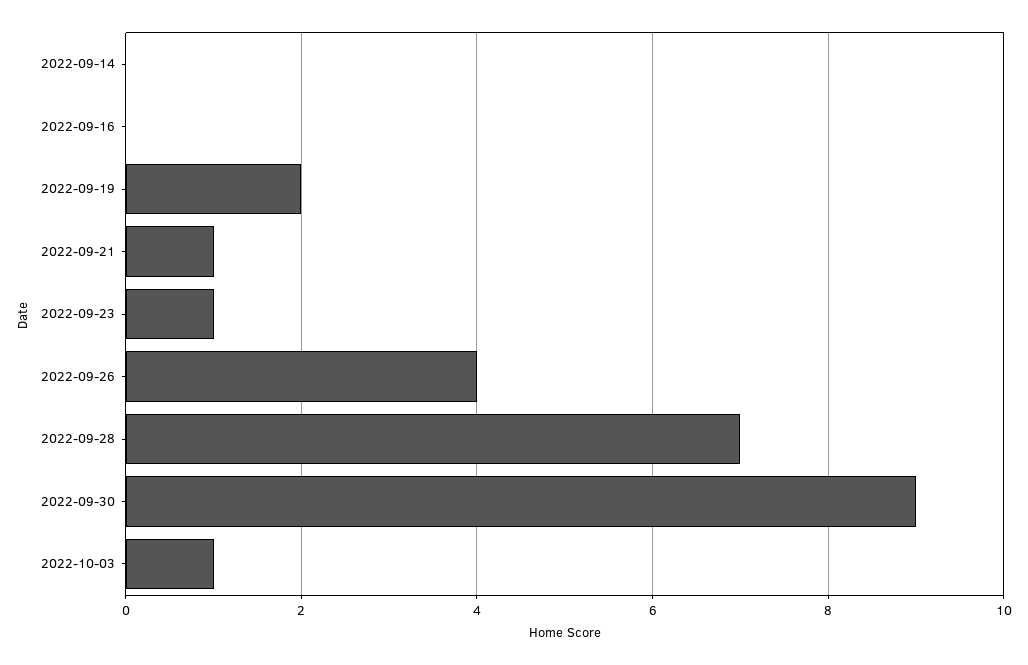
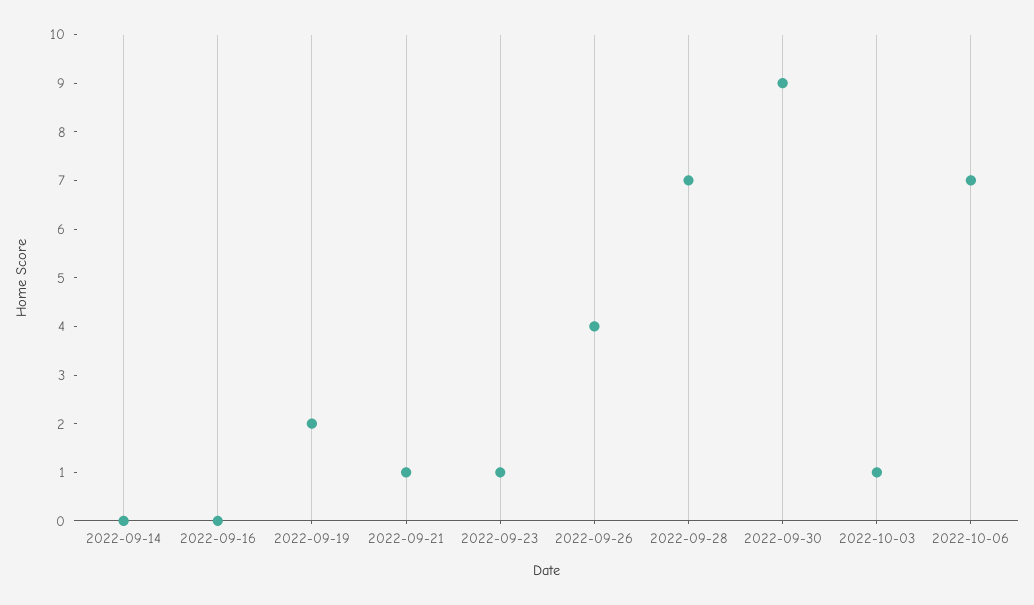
2022-10-06: none -> 7

